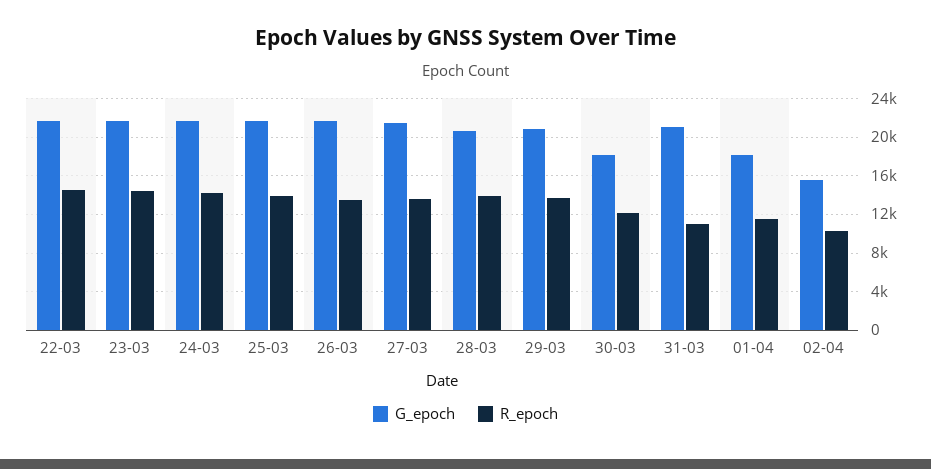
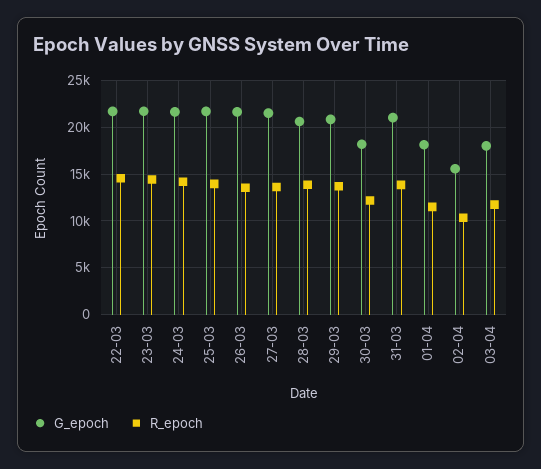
R_epoch, 31-03: 11000 -> 14000
G_epoch, 03-04: none -> 18000
R_epoch, 03-04: none -> 12000

